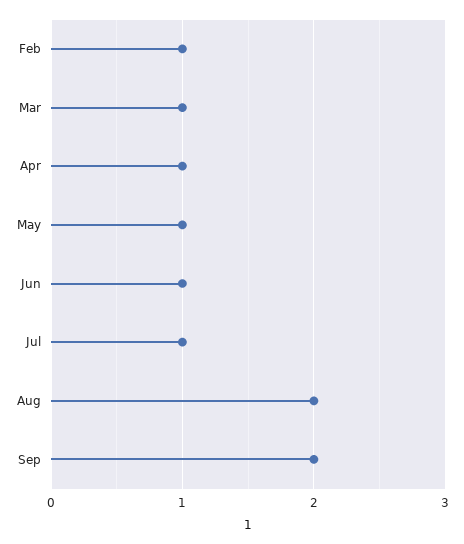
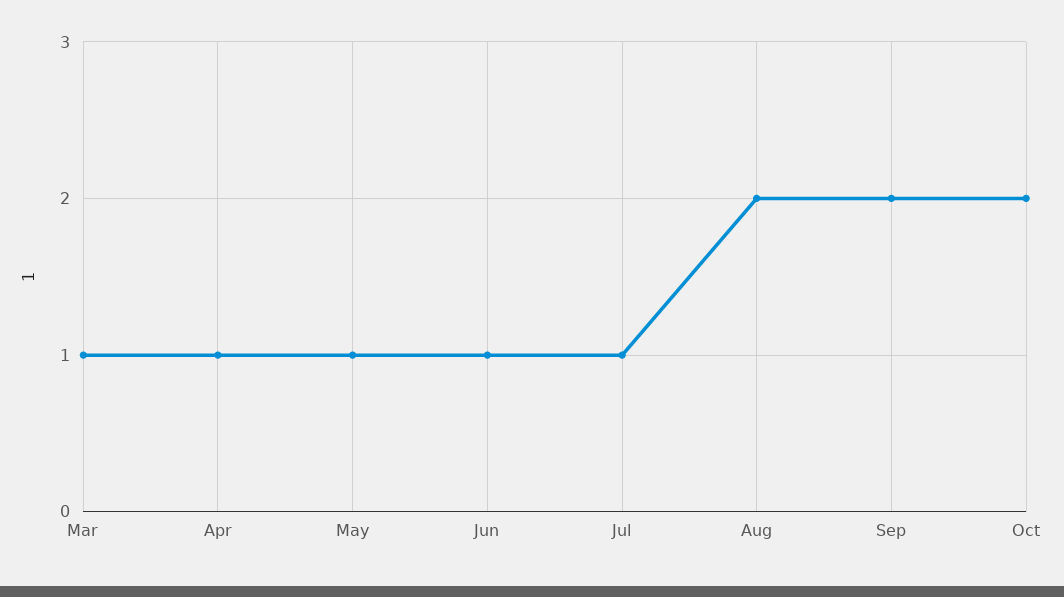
Feb: 1 -> none
Oct: none -> 2

